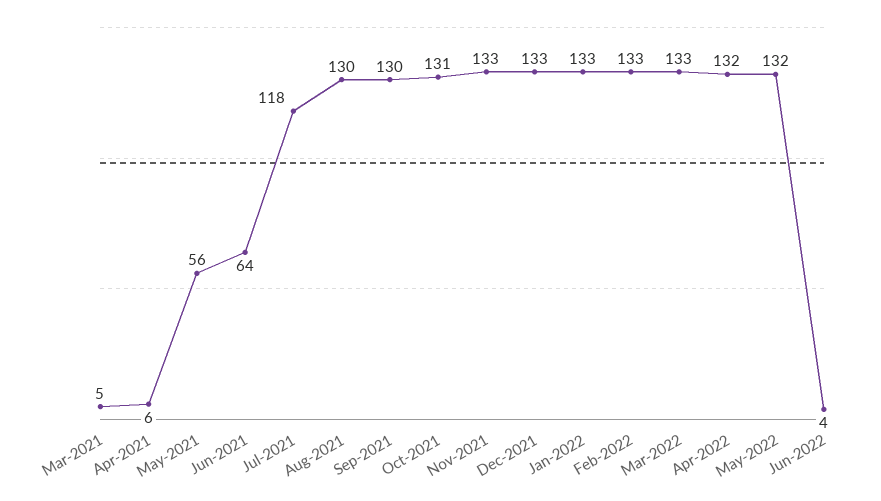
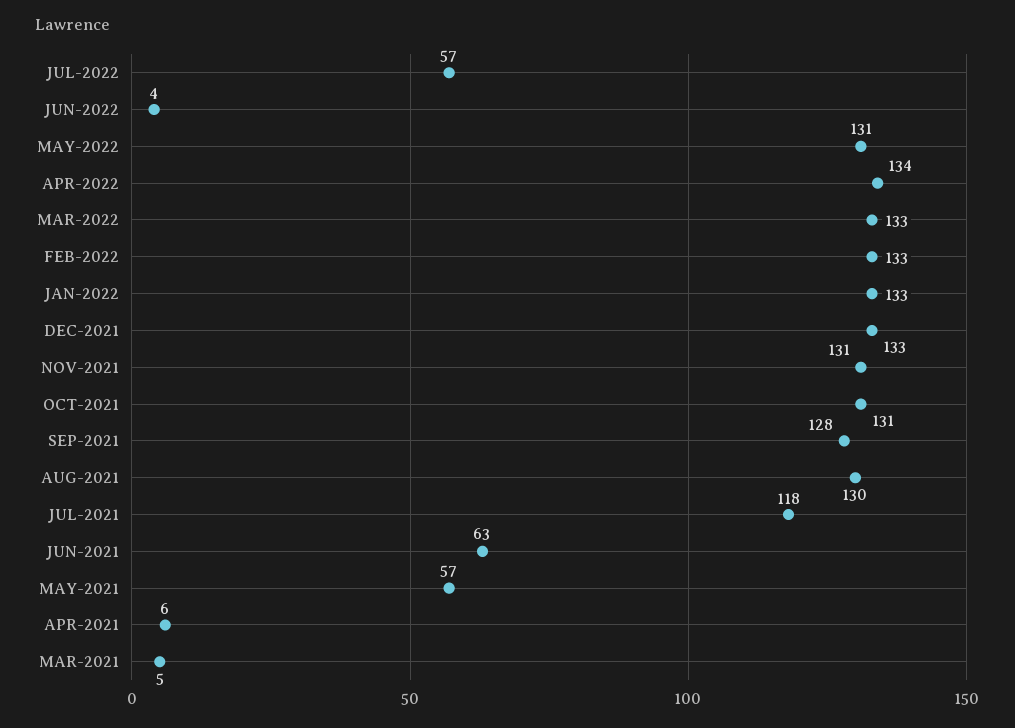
May-2021: 56 -> 57
Jun-2021: 64 -> 63
Sep-2021: 130 -> 128
Nov-2021: 133 -> 131
Apr-2022: 132 -> 134
May-2022: 132 -> 131
JUL-2022: none -> 57

